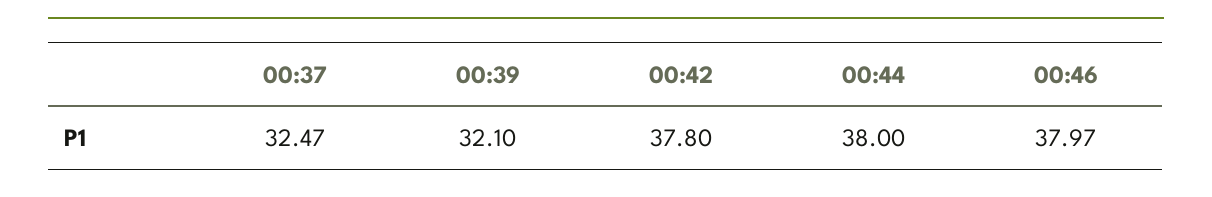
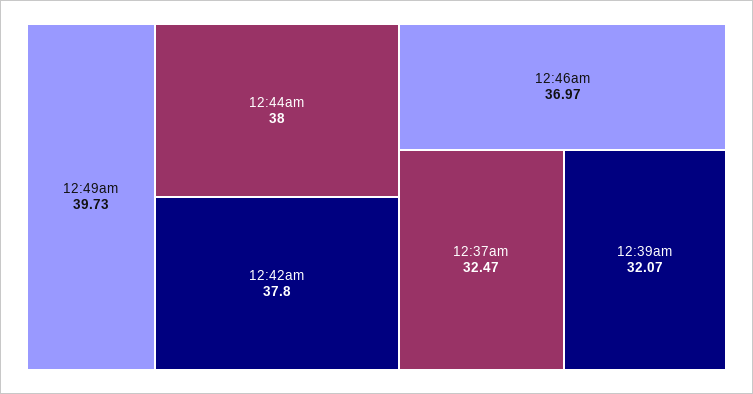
00:39: 32.1 -> 32.07
00:46: 37.97 -> 36.97
12:49am: none -> 39.73

